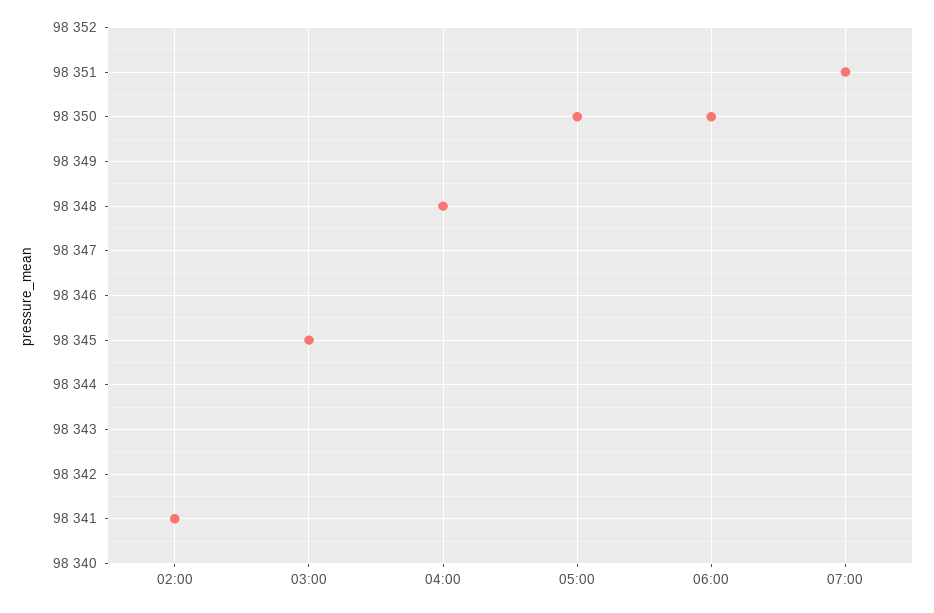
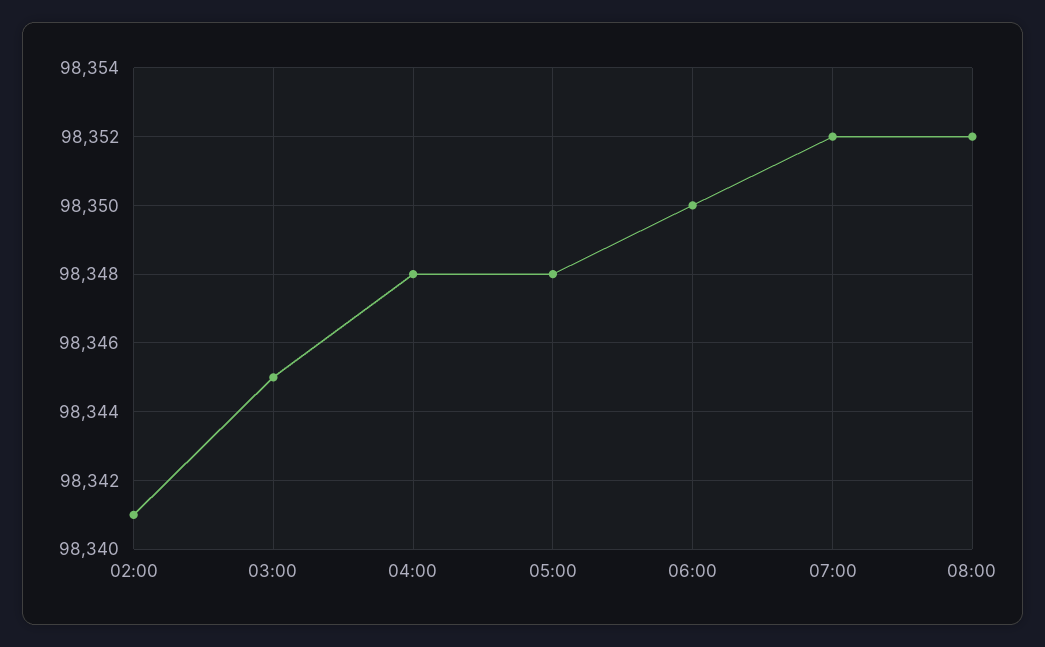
05:00: 98350 -> 98348
07:00: 98351 -> 98352
08:00: none -> 98352

